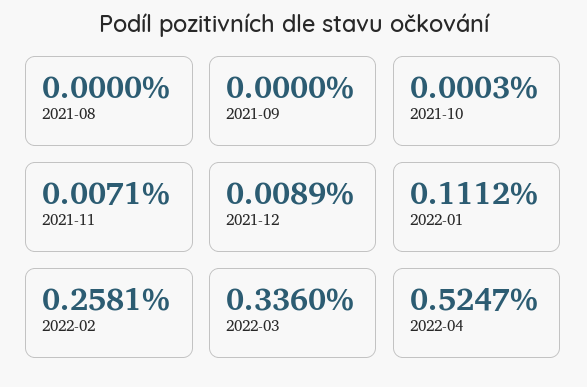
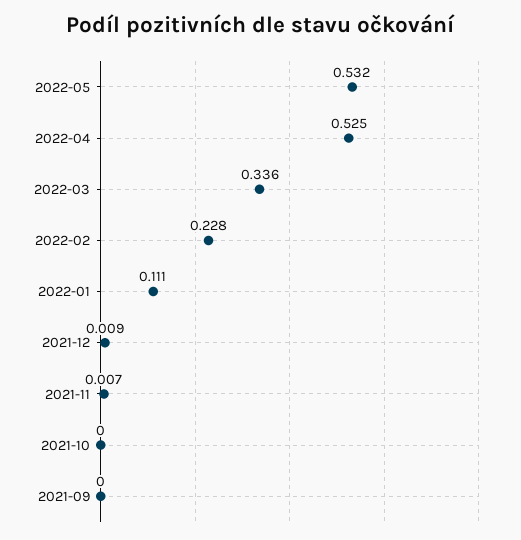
2021-08: 0 -> none
2022-02: 0.2581 -> 0.228
2022-05: none -> 0.532

